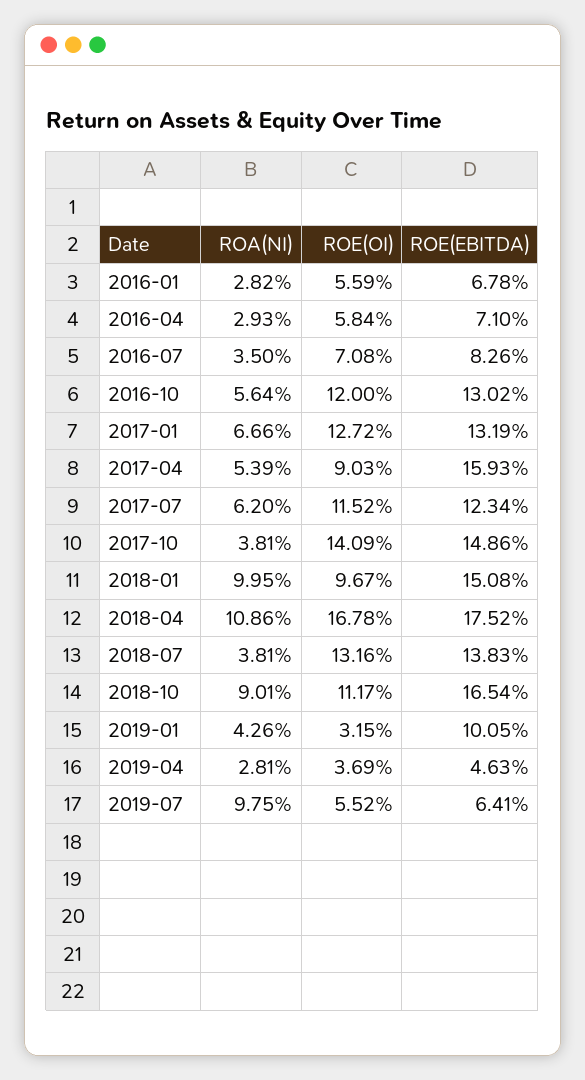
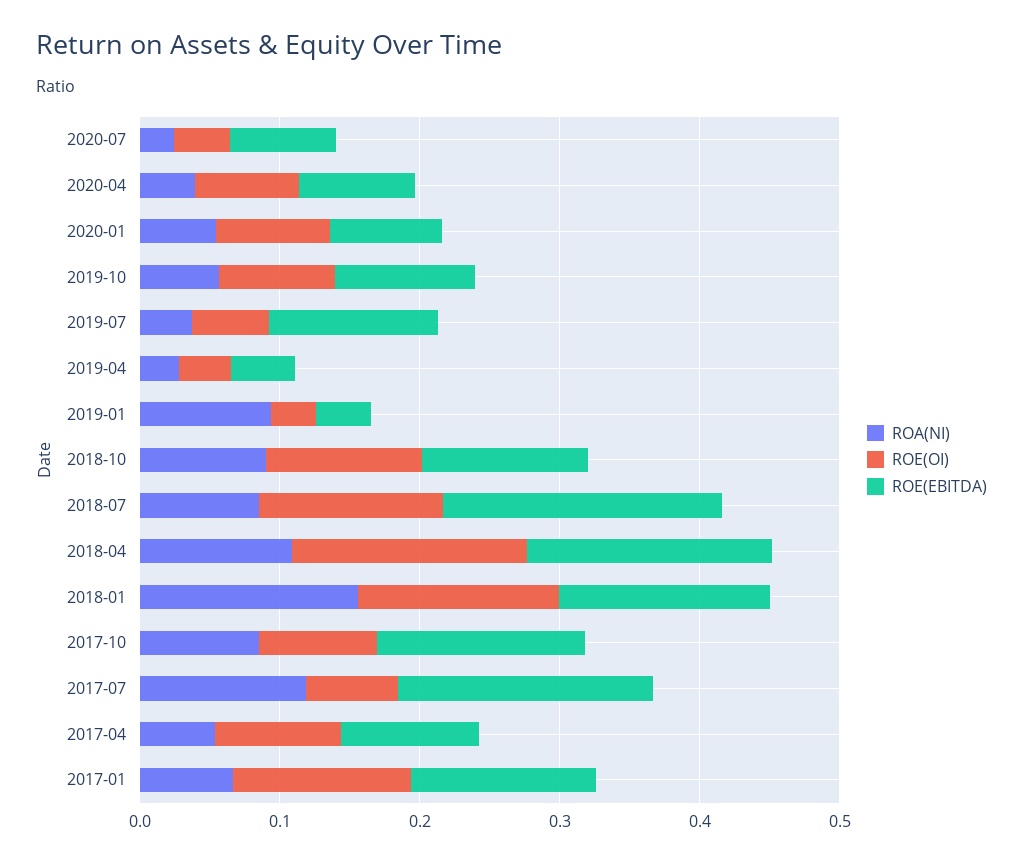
ROA(NI), 2016-01: 0.0282 -> none
ROE(OI), 2016-01: 0.0559 -> none
ROE(EBITDA), 2016-01: 0.0678 -> none
ROA(NI), 2016-04: 0.0293 -> none
ROE(OI), 2016-04: 0.0584 -> none
ROE(EBITDA), 2016-04: 0.071 -> none
ROA(NI), 2016-07: 0.035 -> none
ROE(OI), 2016-07: 0.0708 -> none
ROE(EBITDA), 2016-07: 0.0826 -> none
ROA(NI), 2016-10: 0.0564 -> none
ROE(OI), 2016-10: 0.12 -> none
ROE(EBITDA), 2016-10: 0.1302 -> none
ROE(EBITDA), 2017-04: 0.1593 -> 0.1
ROA(NI), 2017-07: 0.062 -> 0.12
ROE(OI), 2017-07: 0.1152 -> 0.06
ROE(EBITDA), 2017-07: 0.1234 -> 0.18
ROA(NI), 2017-10: 0.0381 -> 0.08
ROE(OI), 2017-10: 0.1409 -> 0.08
ROA(NI), 2018-01: 0.0995 -> 0.16
ROE(OI), 2018-01: 0.0967 -> 0.14
ROA(NI), 2018-07: 0.0381 -> 0.08
ROE(EBITDA), 2018-07: 0.1383 -> 0.2
ROE(EBITDA), 2018-10: 0.1654 -> 0.12
ROA(NI), 2019-01: 0.0426 -> 0.1
ROE(EBITDA), 2019-01: 0.1005 -> 0.04
ROA(NI), 2019-07: 0.0975 -> 0.04
ROE(EBITDA), 2019-07: 0.0641 -> 0.12
ROA(NI), 2020-07: none -> 0.02
ROE(OI), 2020-07: none -> 0.04
ROE(EBITDA), 2020-07: none -> 0.08
ROA(NI), 2020-04: none -> 0.04
ROE(OI), 2020-04: none -> 0.08
ROE(EBITDA), 2020-04: none -> 0.08
ROA(NI), 2020-01: none -> 0.06
ROE(OI), 2020-01: none -> 0.08
ROE(EBITDA), 2020-01: none -> 0.08
ROA(NI), 2019-10: none -> 0.06
ROE(OI), 2019-10: none -> 0.08
ROE(EBITDA), 2019-10: none -> 0.1

